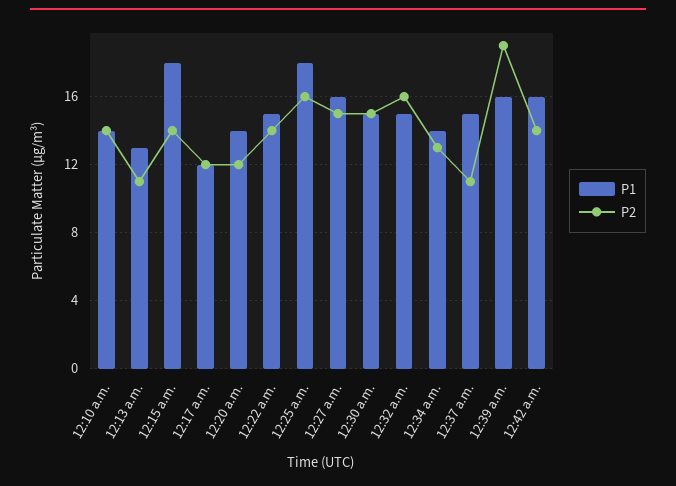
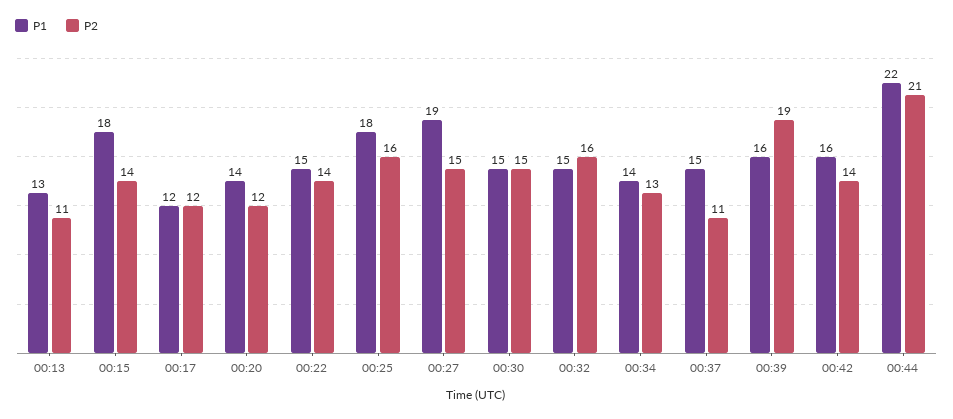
P1, 12:10 a.m.: 14 -> none
P2, 12:10 a.m.: 14 -> none
P1, 12:27 a.m.: 16 -> 19
P1, 00:44: none -> 22
P2, 00:44: none -> 21

